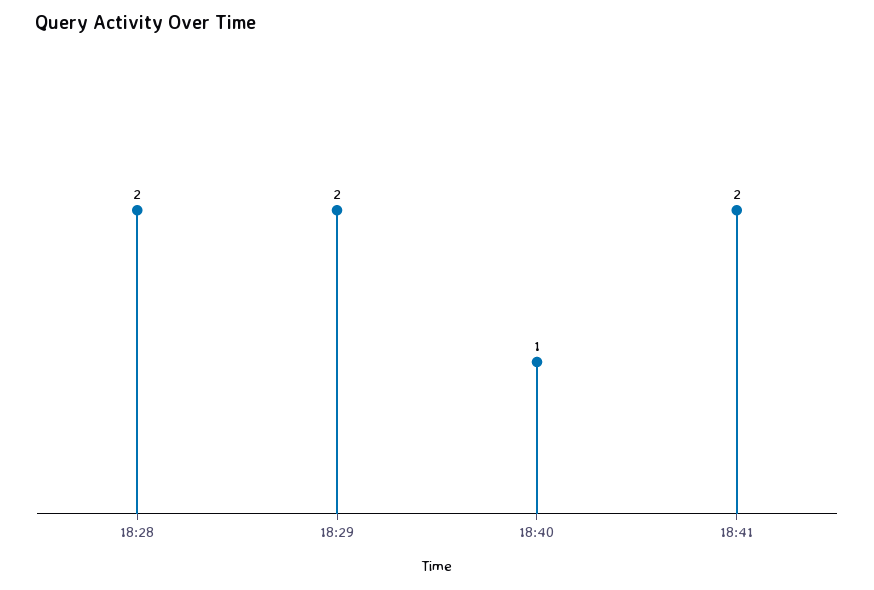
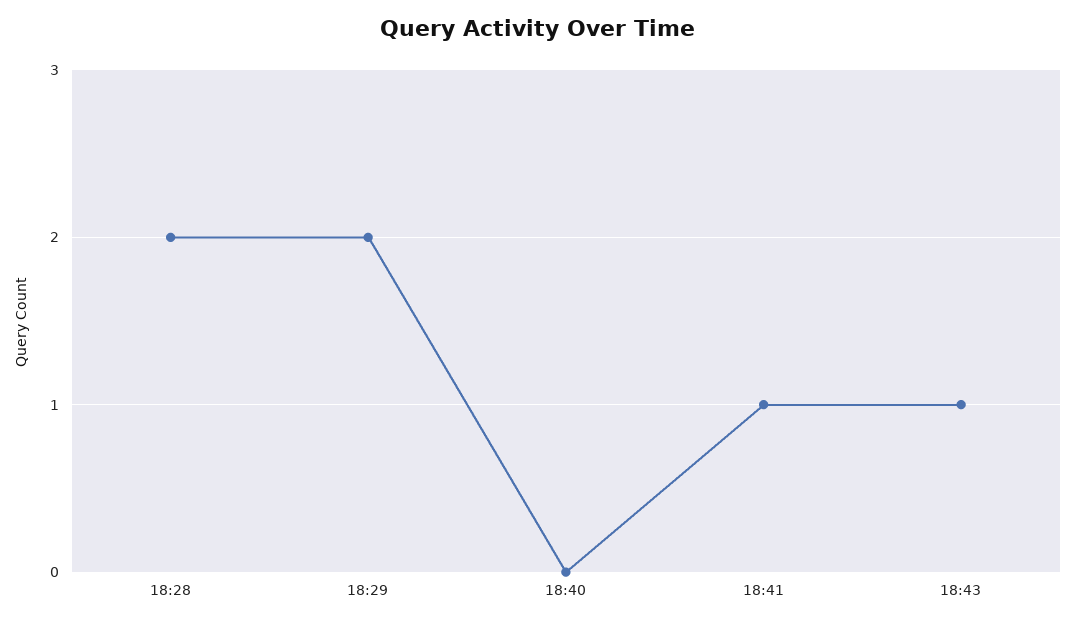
18:40: 1 -> 0
18:41: 2 -> 1
18:43: none -> 1

